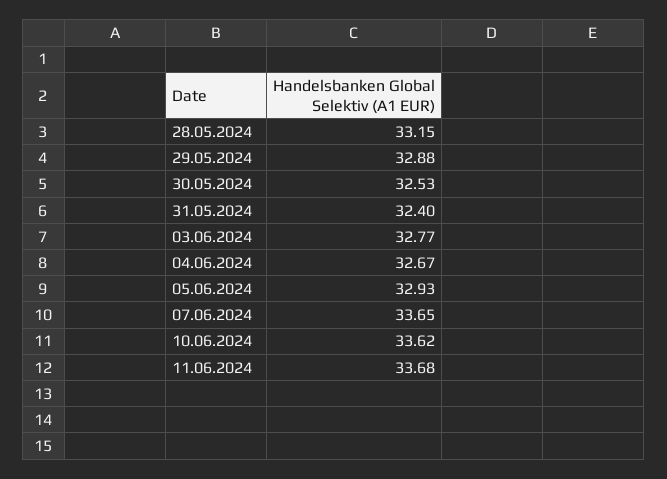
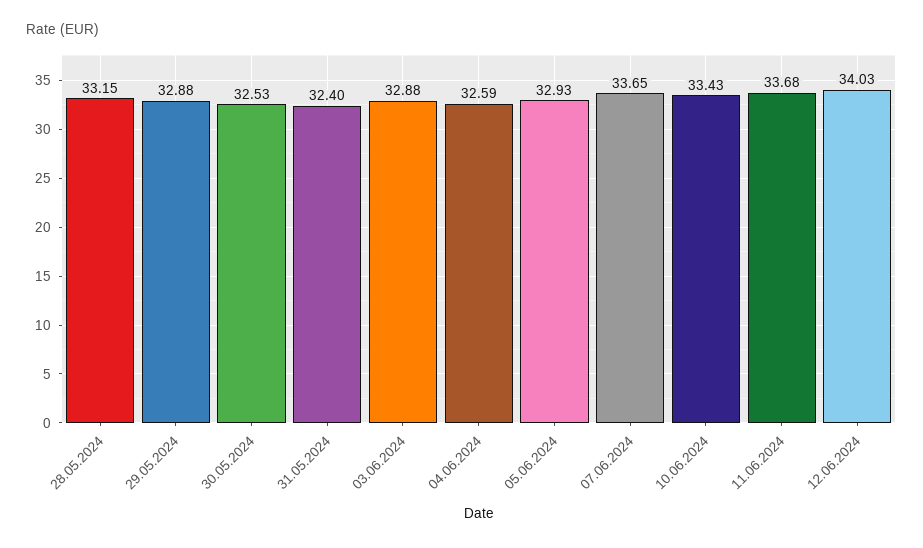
03.06.2024: 32.77 -> 32.88
04.06.2024: 32.67 -> 32.59
10.06.2024: 33.62 -> 33.43
12.06.2024: none -> 34.03

